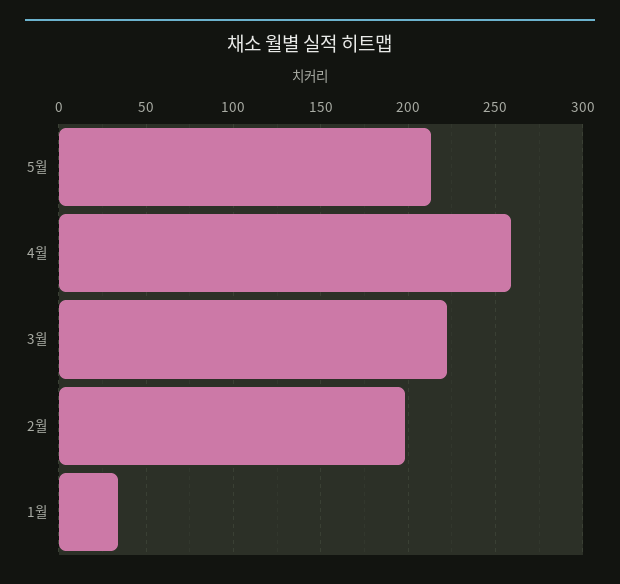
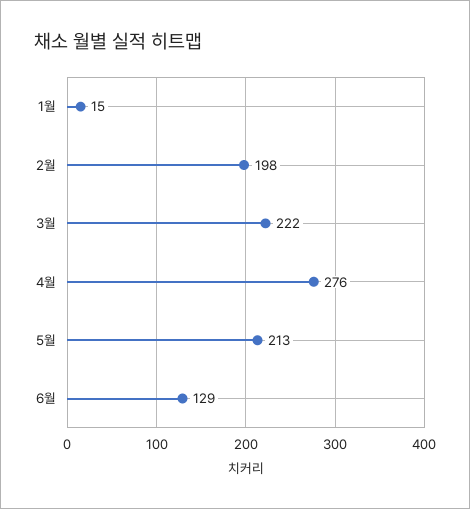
4월: 260 -> 276
1월: 35 -> 15
6월: none -> 129

